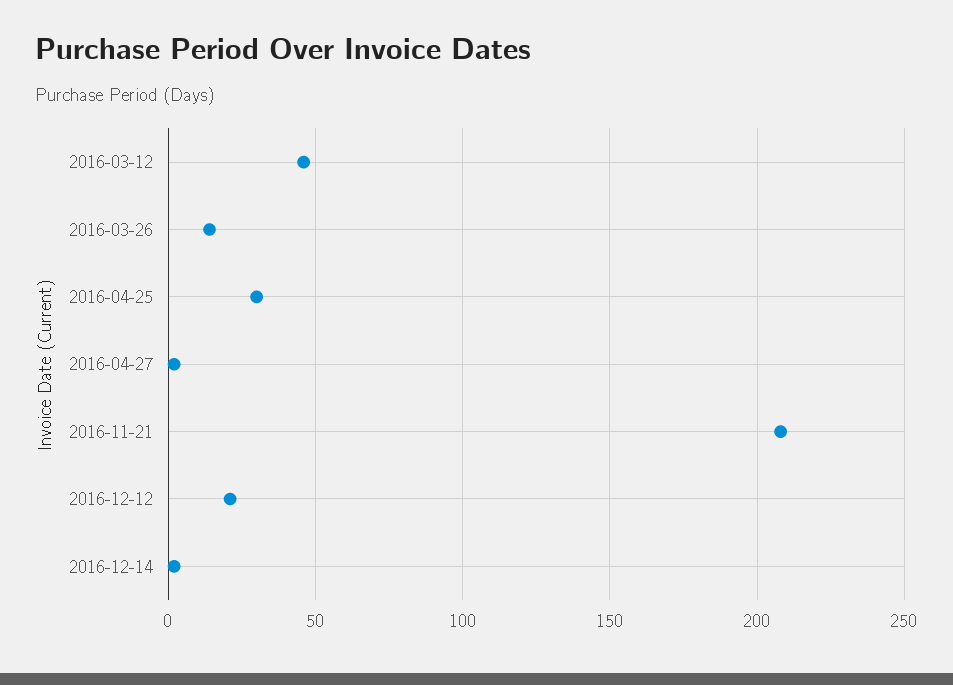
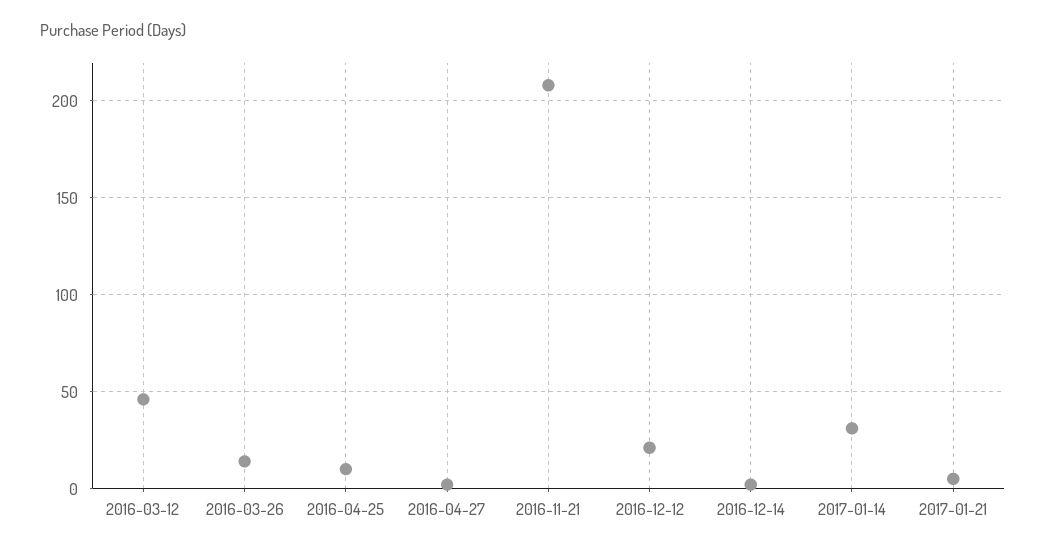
2016-04-25: 30 -> 10
2017-01-14: none -> 30
2017-01-21: none -> 5

